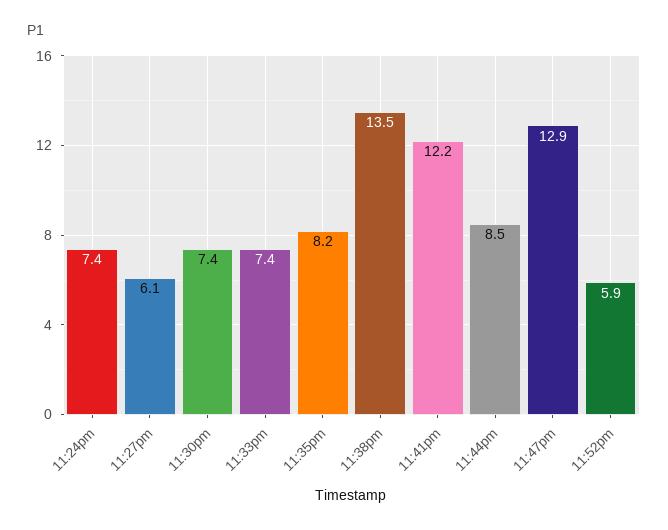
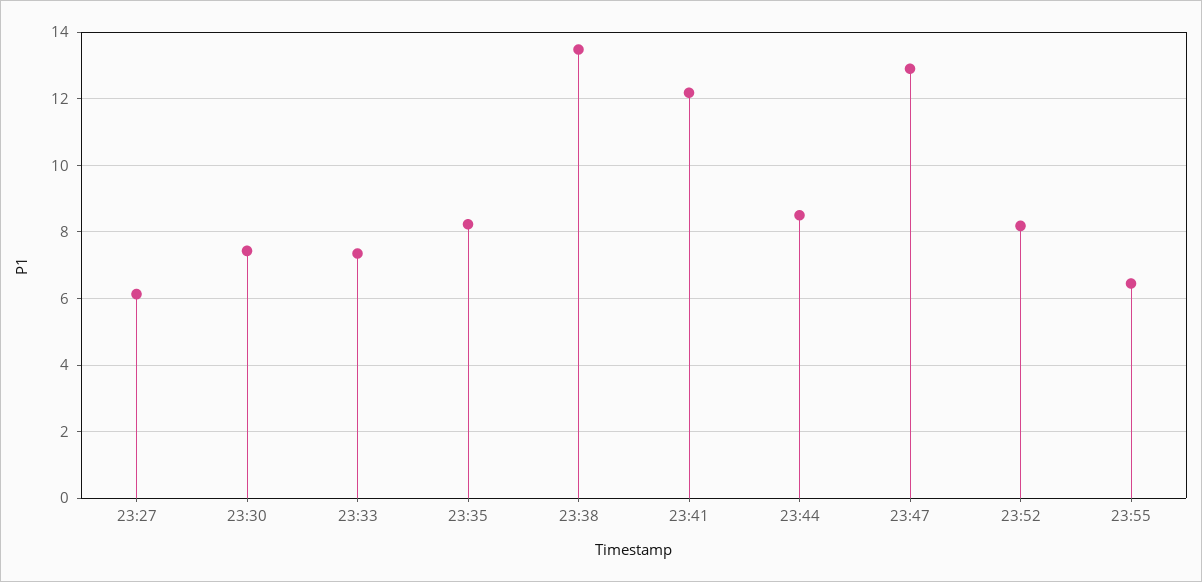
11:24pm: 7.4 -> none
11:52pm: 5.9 -> 8.2
23:55: none -> 6.4

